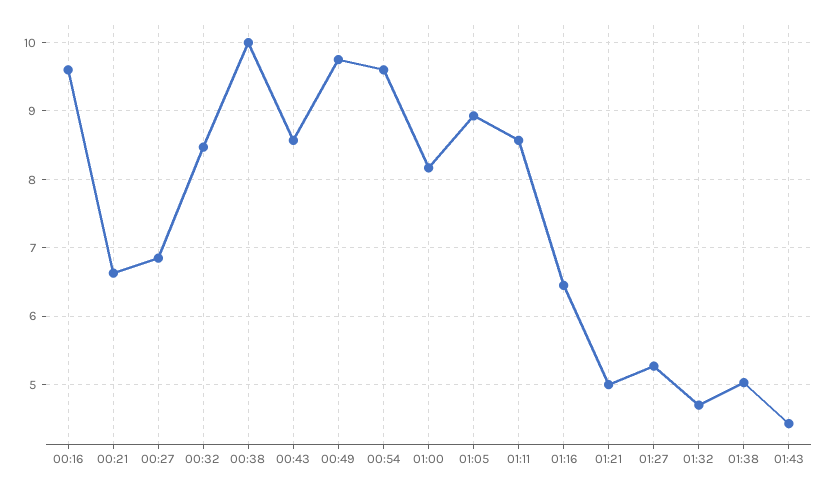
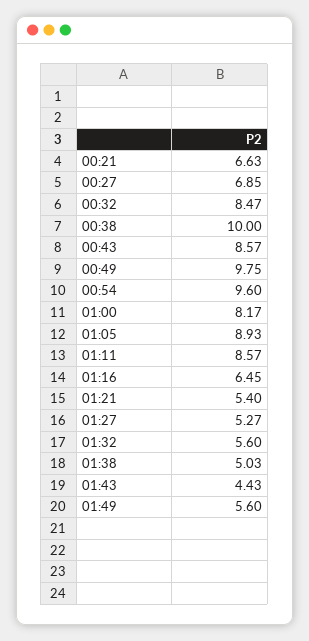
00:16: 9.6 -> none
01:21: 5 -> 5.4
01:32: 4.7 -> 5.6
01:49: none -> 5.6

